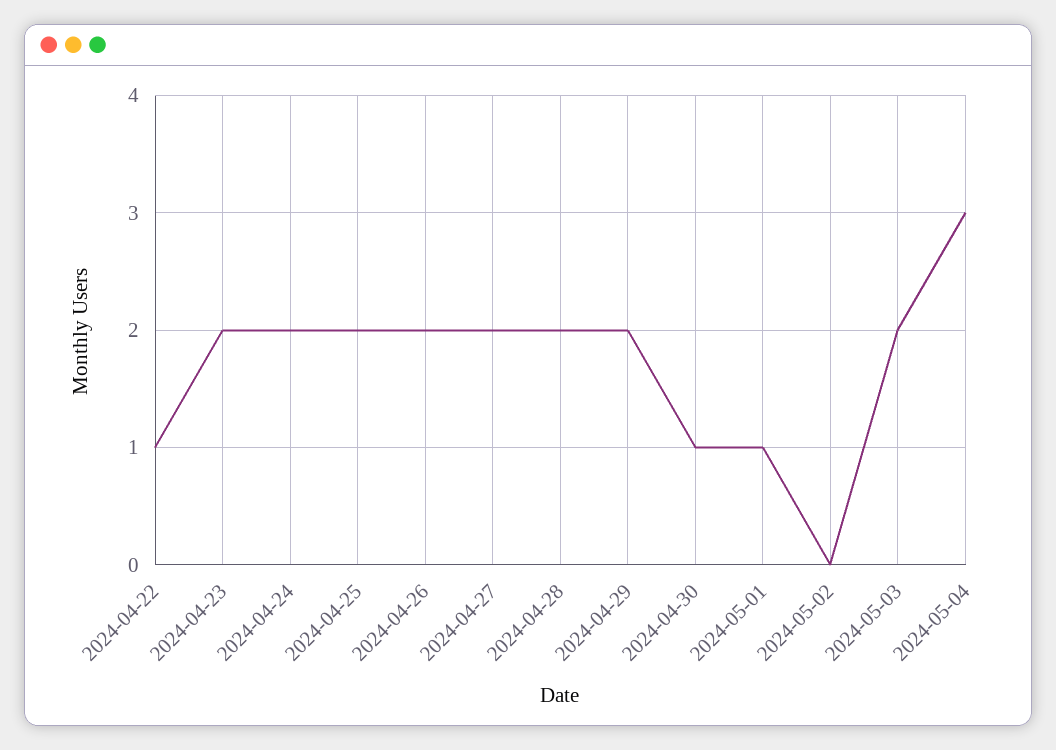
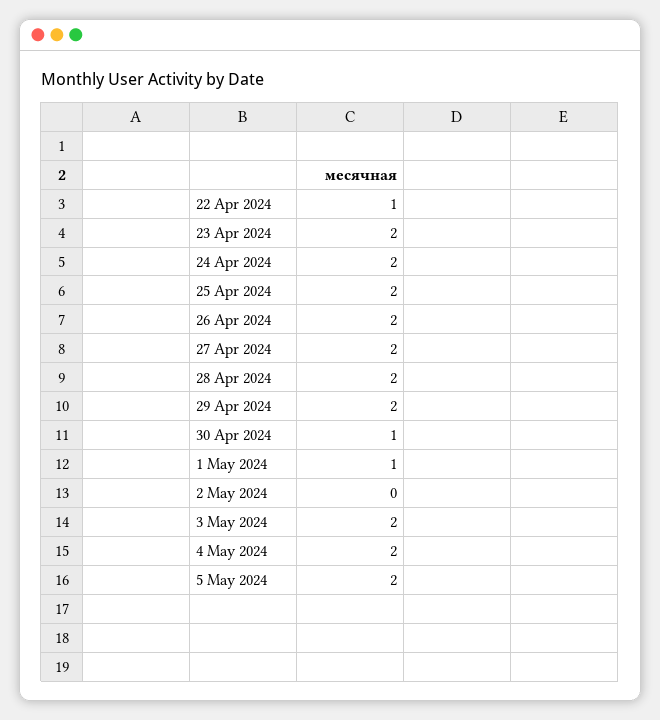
2024-05-04: 3 -> 2
5 May 2024: none -> 2

